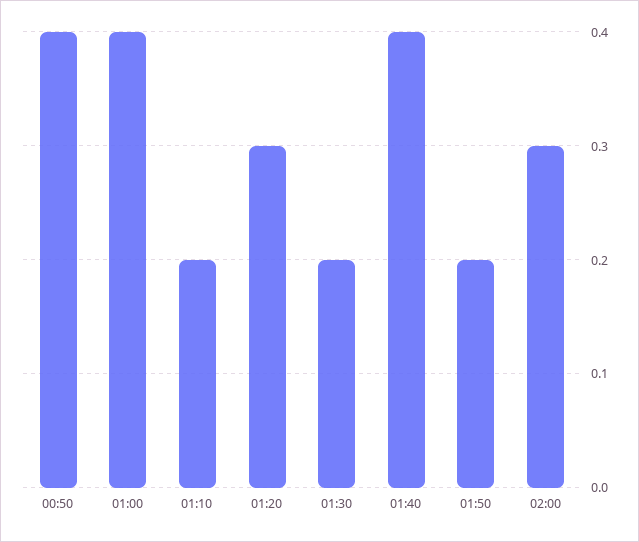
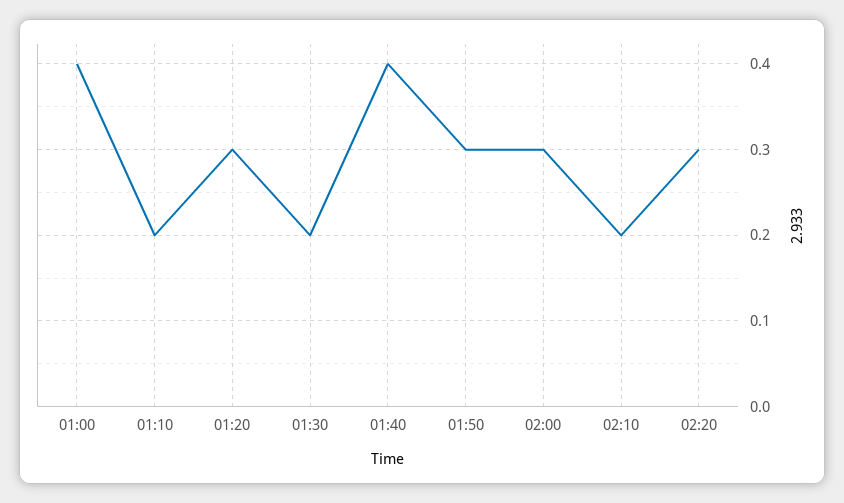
00:50: 0.4 -> none
01:50: 0.2 -> 0.3
02:10: none -> 0.2
02:20: none -> 0.3

